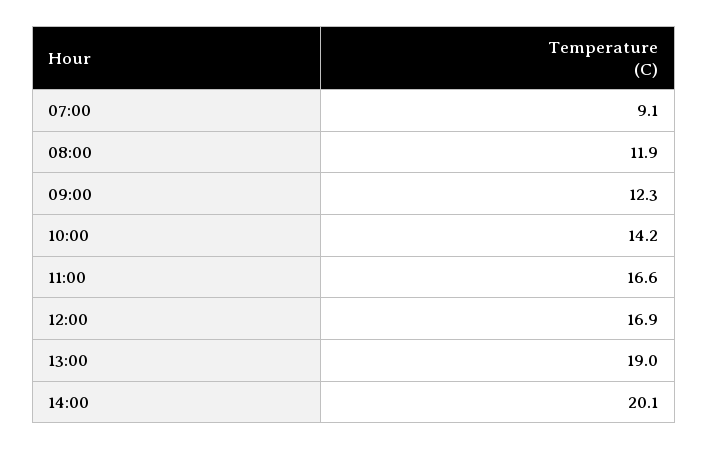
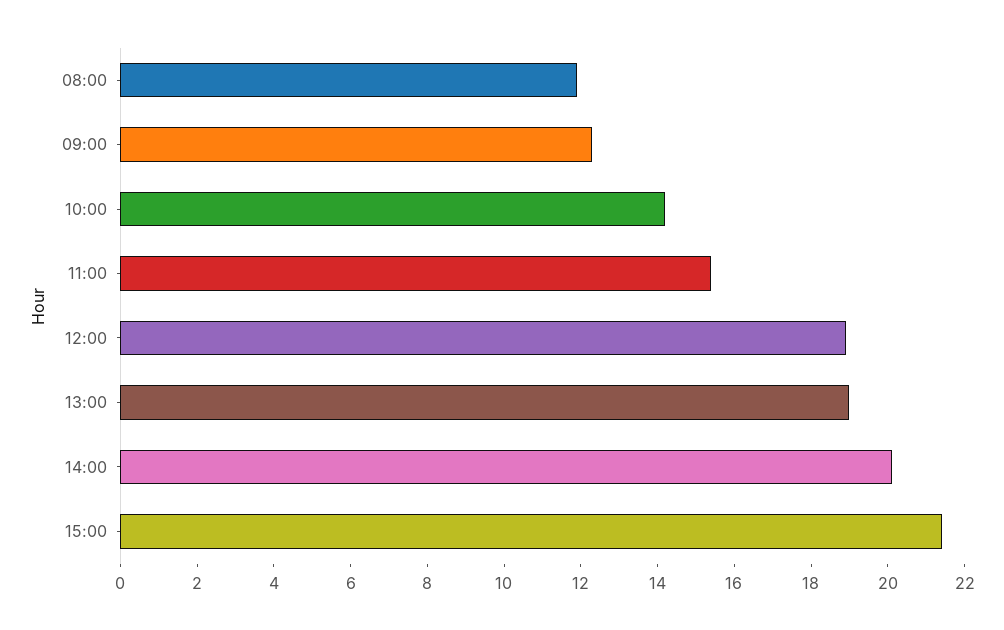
07:00: 9.1 -> none
11:00: 16.6 -> 15.5
12:00: 16.9 -> 19
15:00: none -> 21.5

